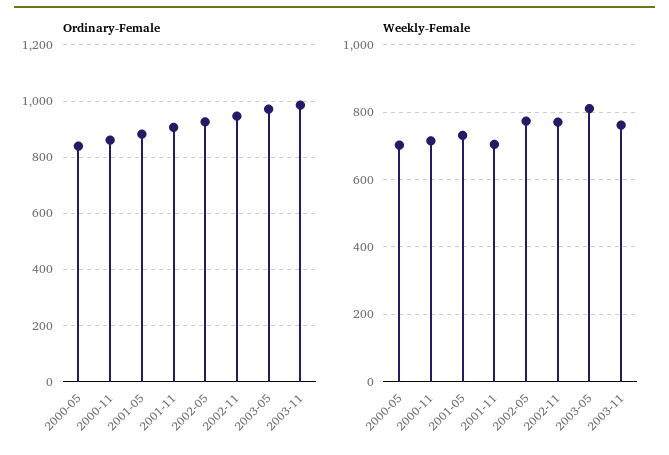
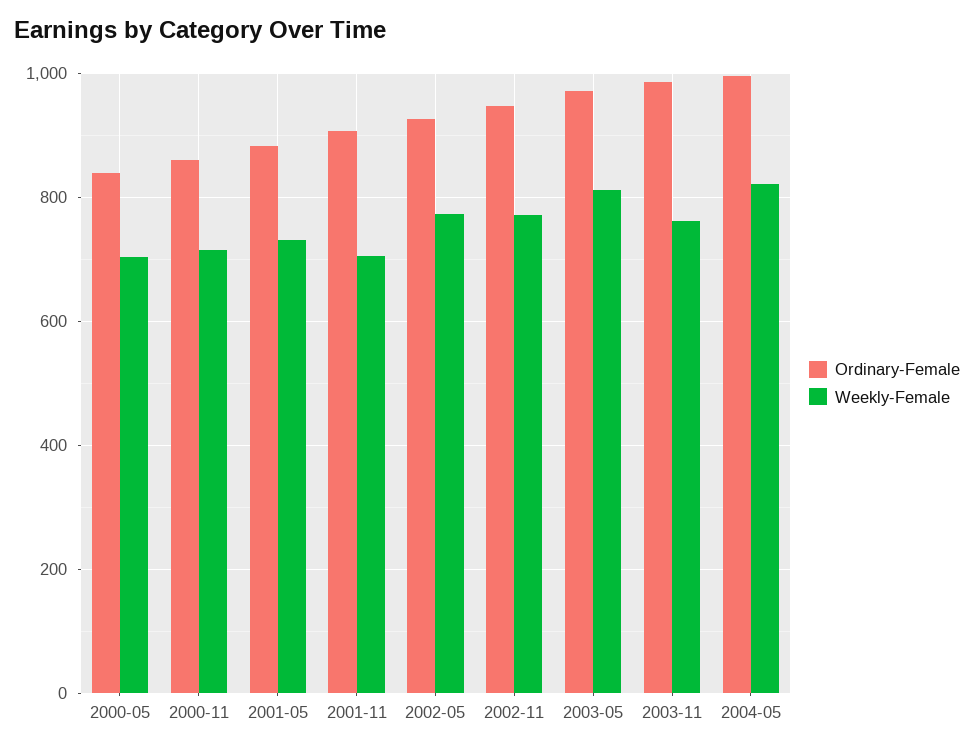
Ordinary-Female, 2004-05: none -> 1000
Weekly-Female, 2004-05: none -> 820

